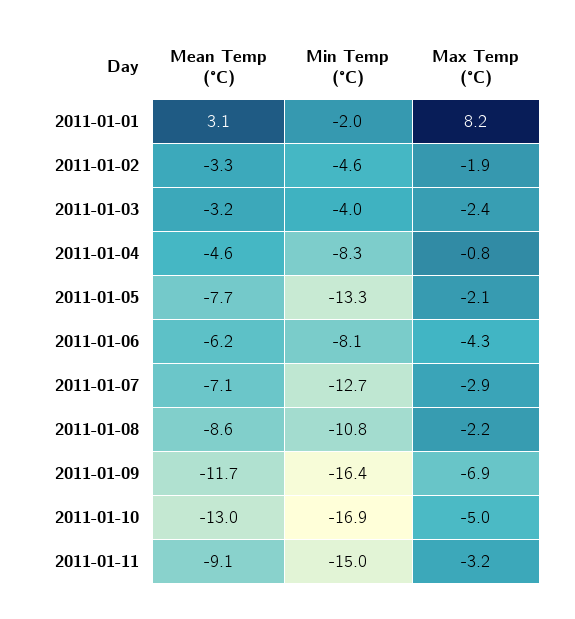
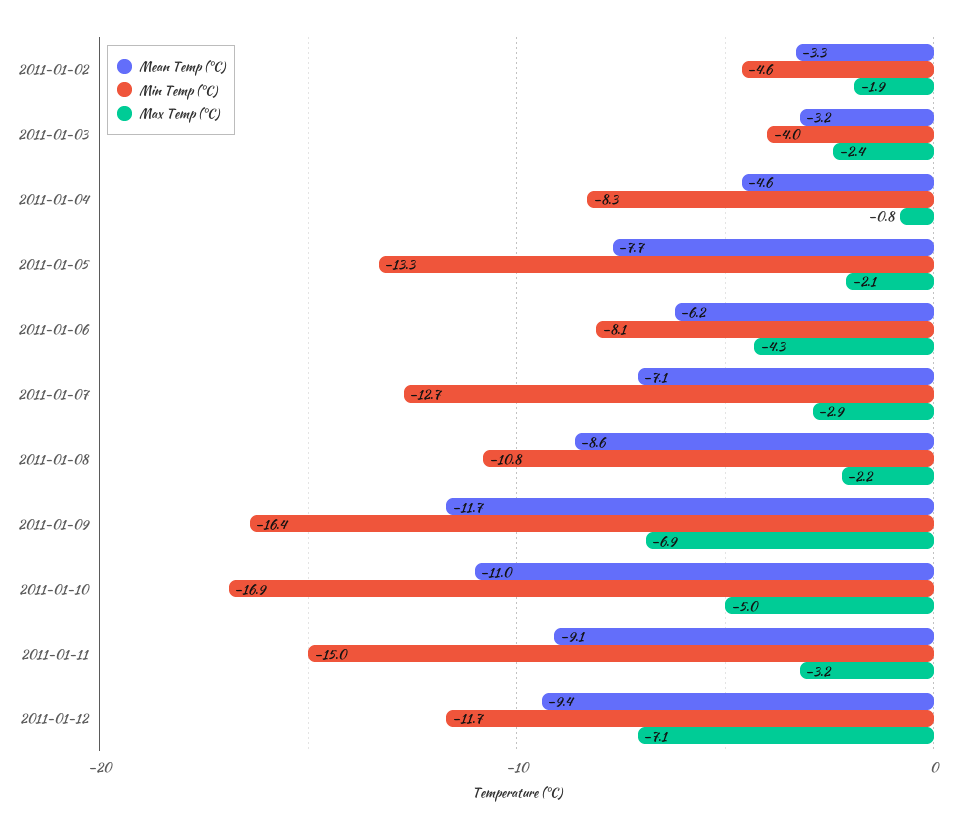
Mean Temp (°C), 2011-01-01: 3.1 -> none
Min Temp (°C), 2011-01-01: -2 -> none
Max Temp (°C), 2011-01-01: 8.2 -> none
Mean Temp (°C), 2011-01-10: -13 -> -11
Mean Temp (°C), 2011-01-12: none -> -9.4
Min Temp (°C), 2011-01-12: none -> -11.7
Max Temp (°C), 2011-01-12: none -> -7.1

